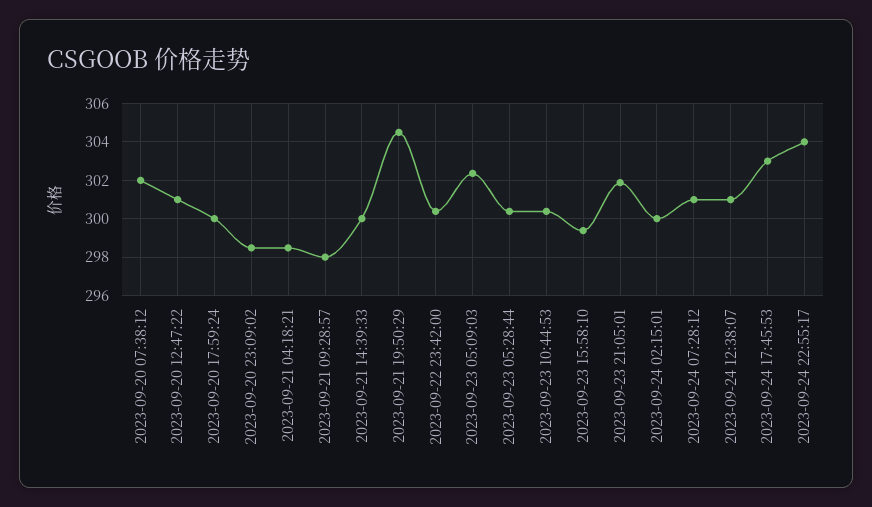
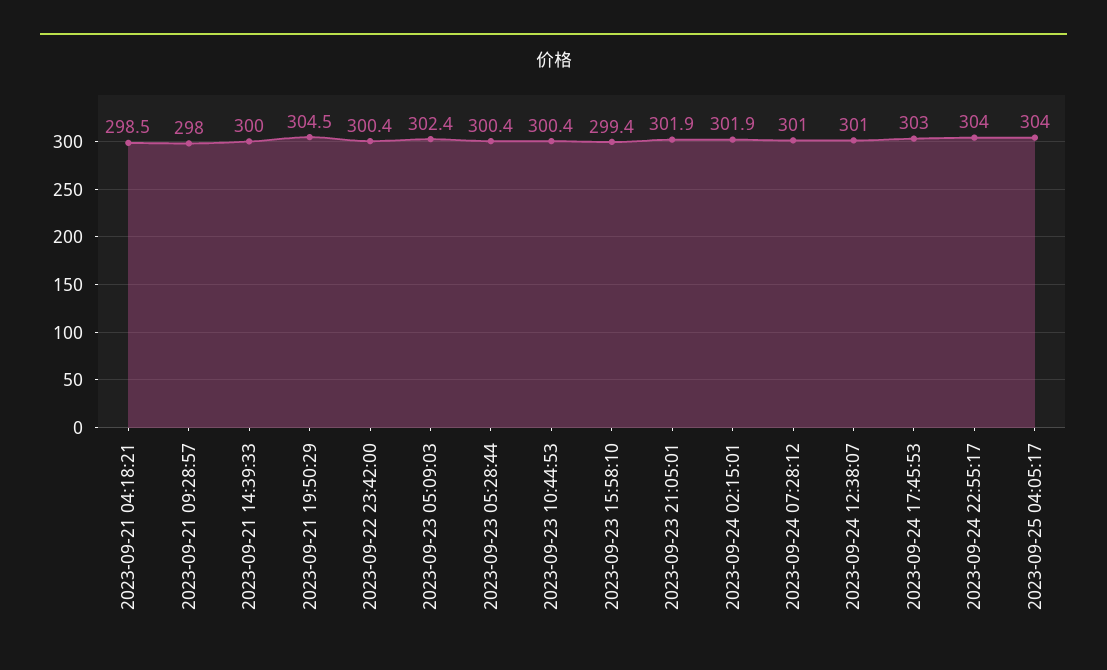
2023-09-20 07:38:12: 302 -> none
2023-09-20 12:47:22: 301 -> none
2023-09-20 17:59:24: 300 -> none
2023-09-20 23:09:02: 298.5 -> none
2023-09-24 02:15:01: 300 -> 301.9
2023-09-25 04:05:17: none -> 304

